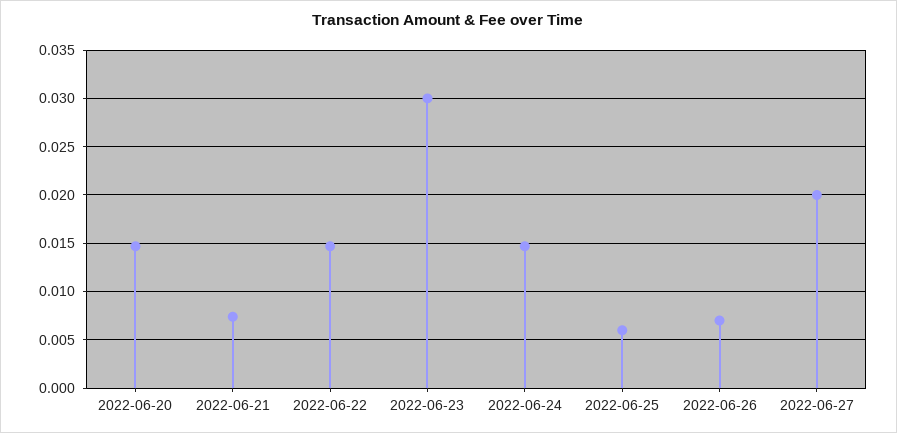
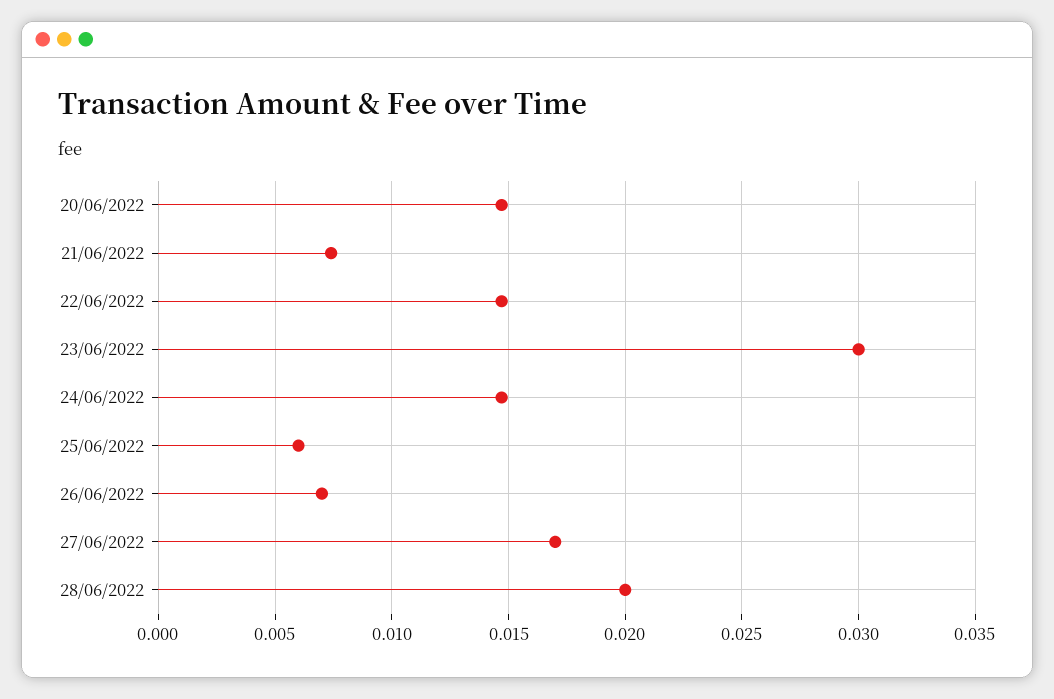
2022-06-27: 0.02 -> 0.017
28/06/2022: none -> 0.02

